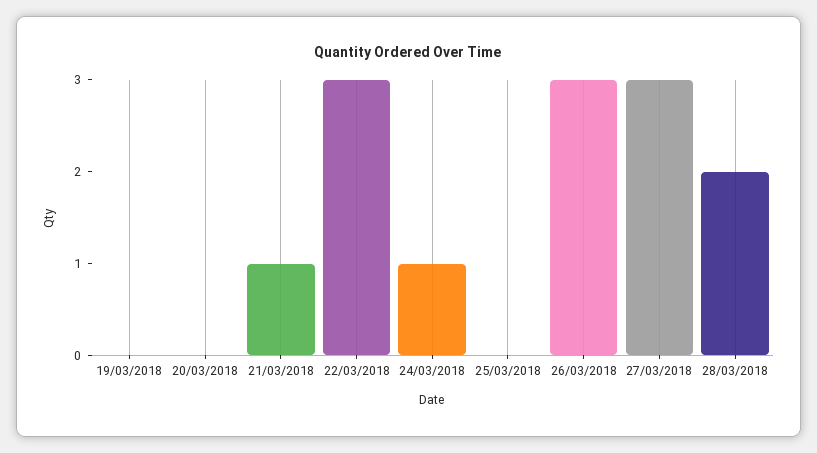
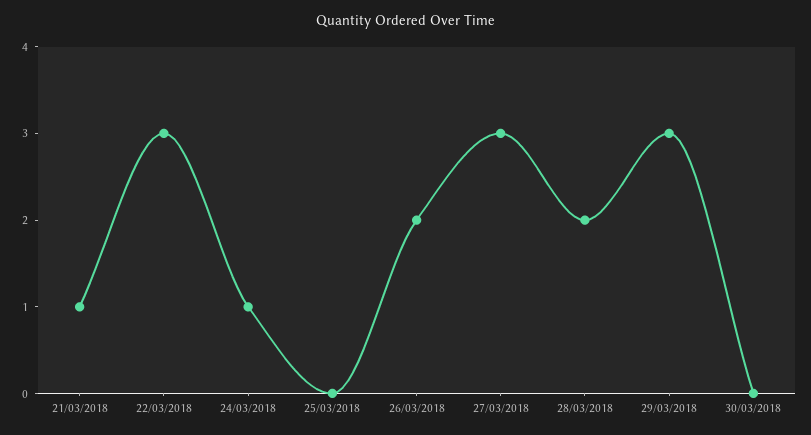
19/03/2018: 0 -> none
20/03/2018: 0 -> none
26/03/2018: 3 -> 2
29/03/2018: none -> 3
30/03/2018: none -> 0

